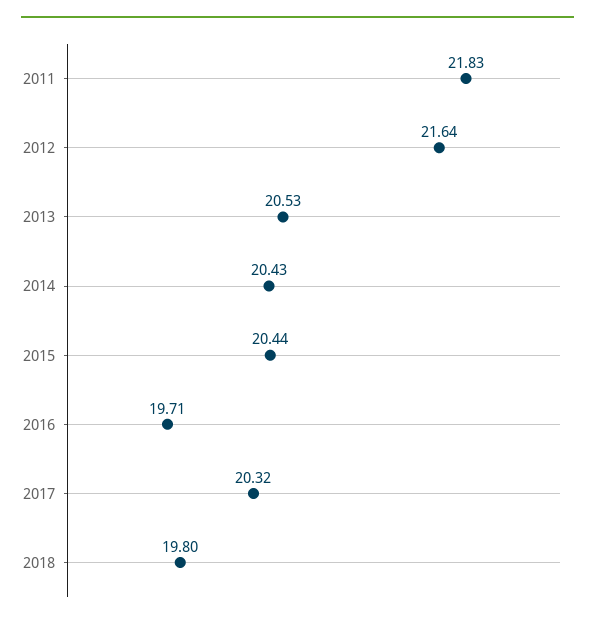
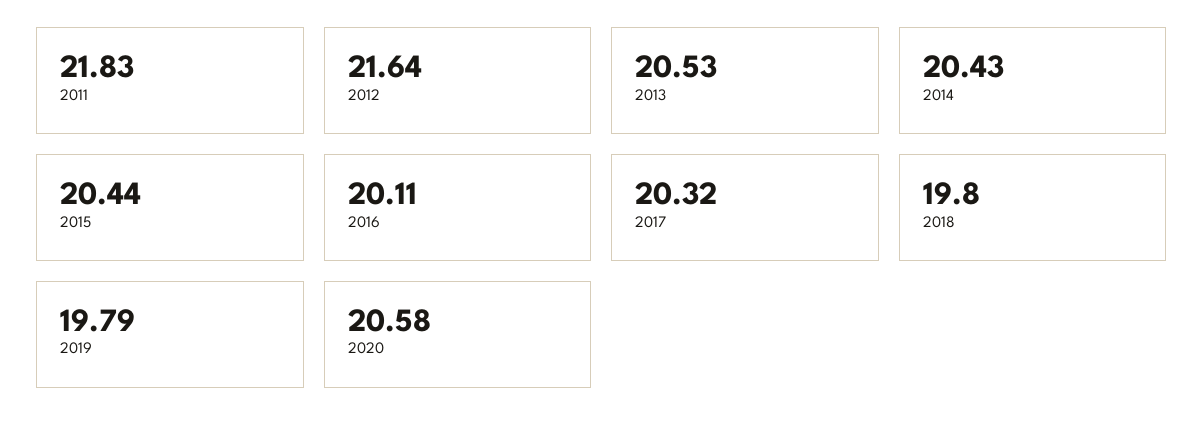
2016: 19.71 -> 20.11
2019: none -> 19.79
2020: none -> 20.58

